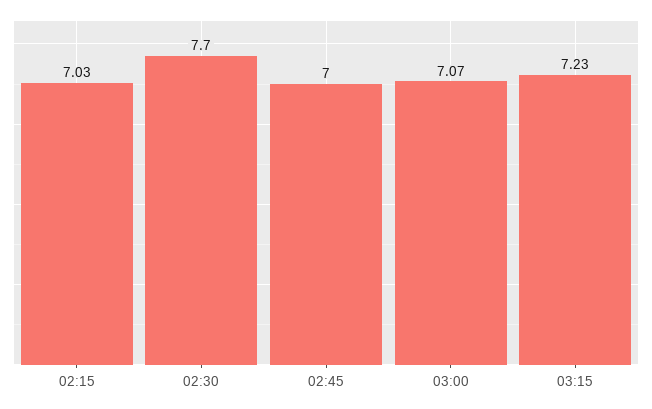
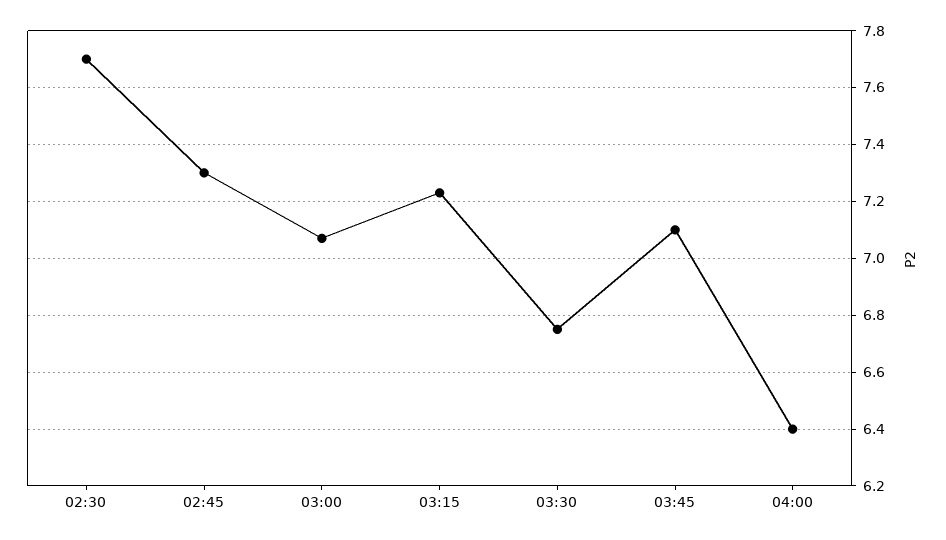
02:15: 7.03 -> none
02:45: 7 -> 7.3
03:30: none -> 6.75
03:45: none -> 7.1
04:00: none -> 6.4

